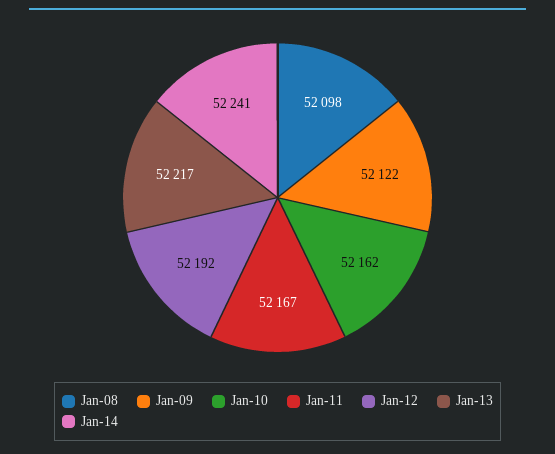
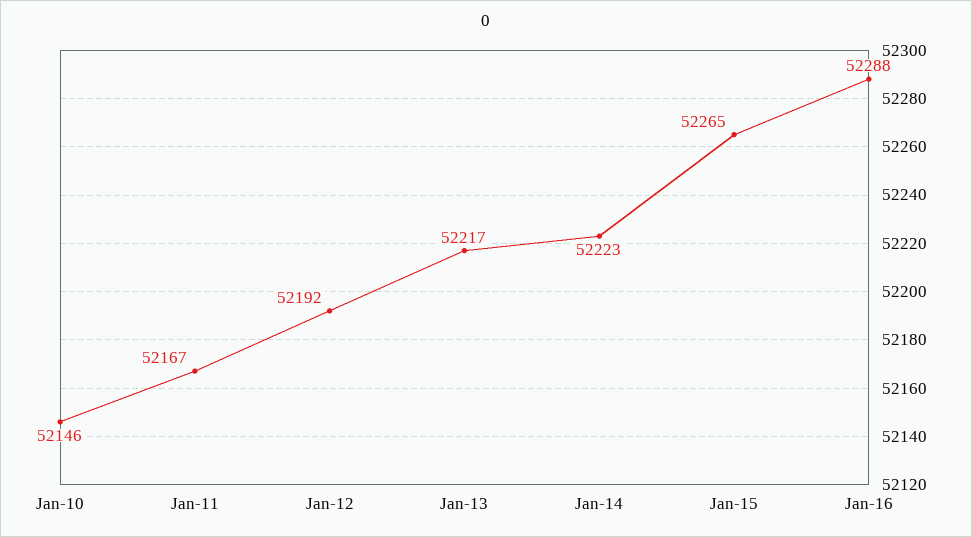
Jan-08: 52098 -> none
Jan-09: 52122 -> none
Jan-10: 52162 -> 52146
Jan-14: 52241 -> 52223
Jan-15: none -> 52265
Jan-16: none -> 52288

